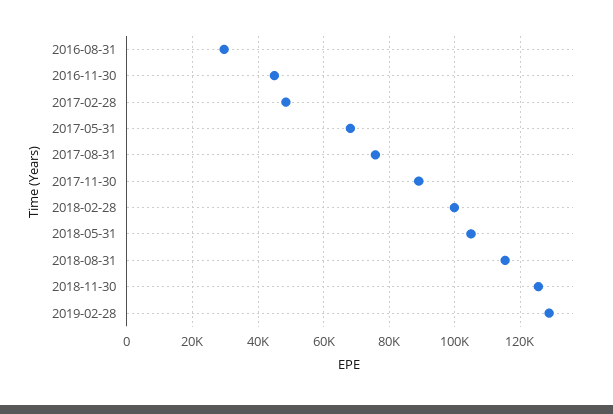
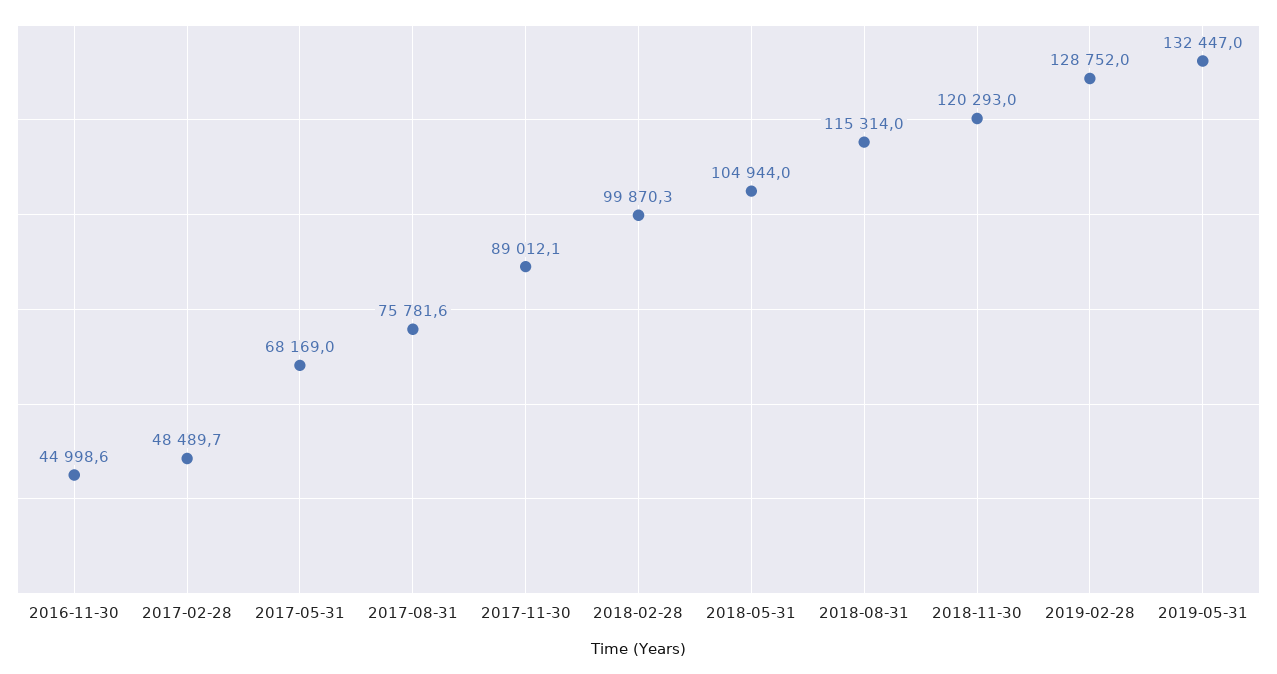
2016-08-31: 30000 -> none
2018-11-30: 126000 -> 120293
2019-05-31: none -> 132447

